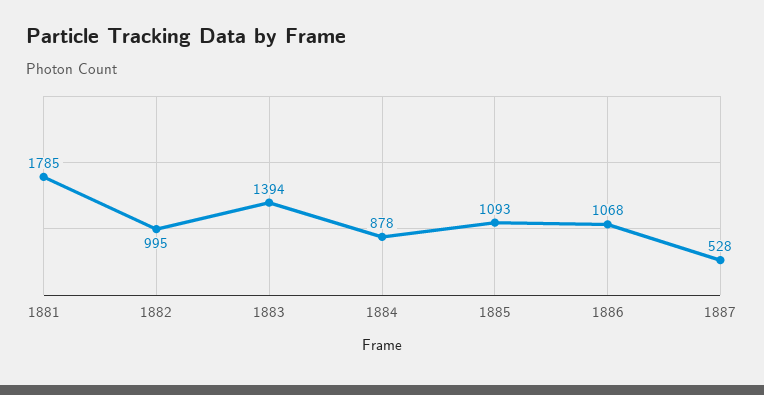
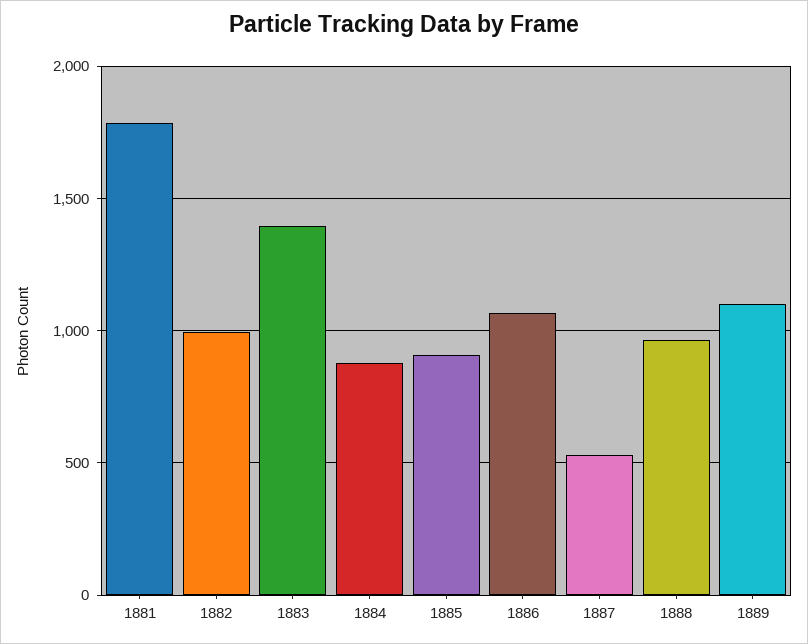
1885: 1093 -> 900
1888: none -> 950
1889: none -> 1100

